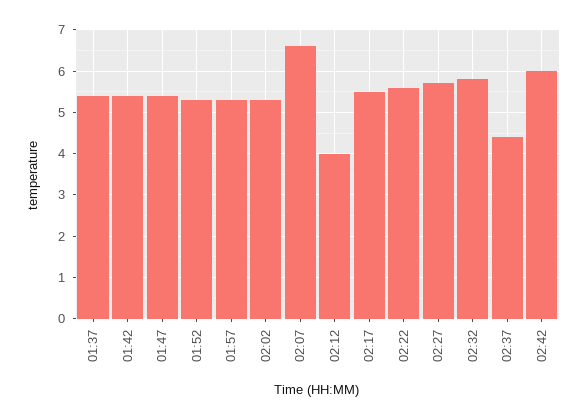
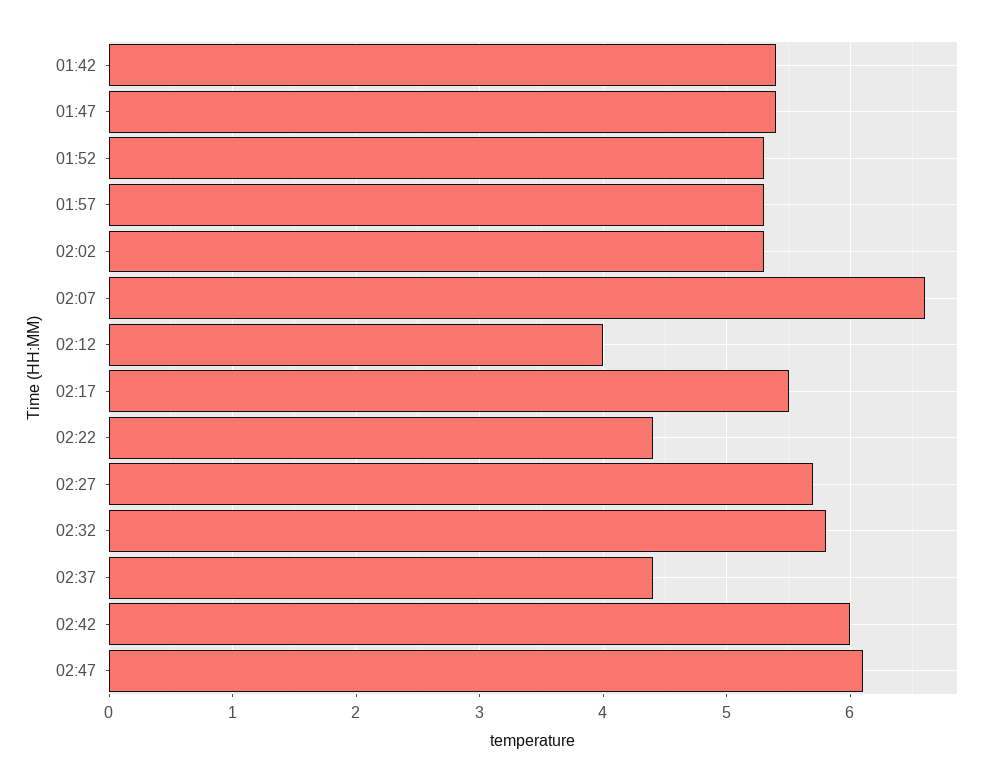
01:37: 5.5 -> none
02:22: 5.5 -> 4.4
02:47: none -> 6.1

